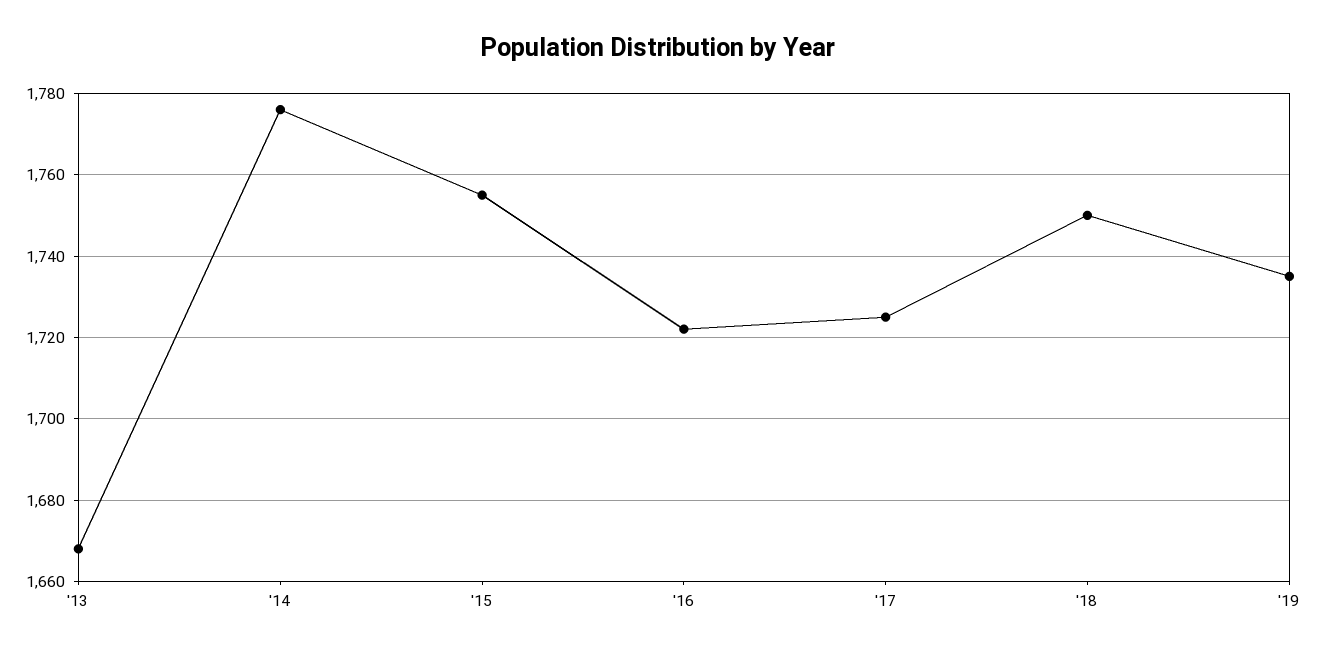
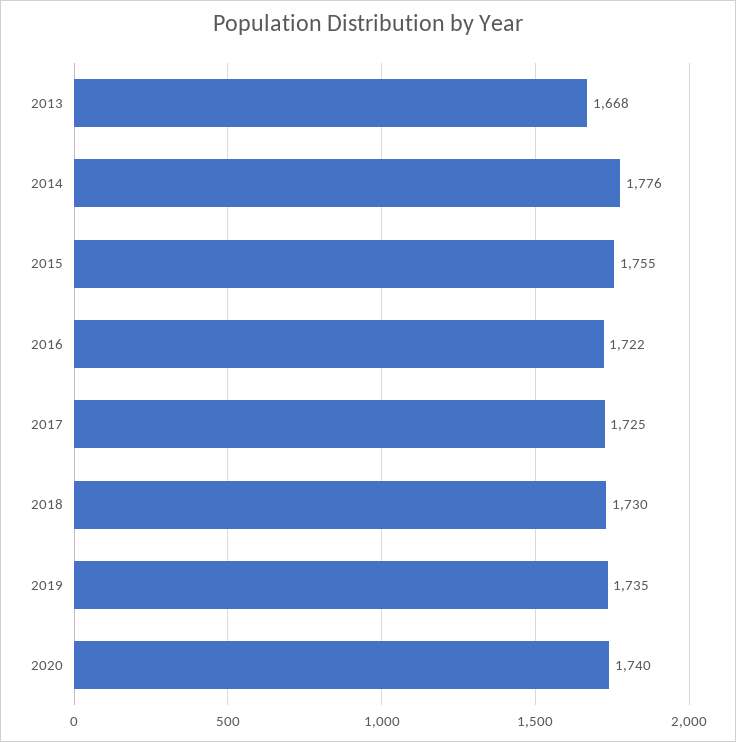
'18: 1750 -> 1730
2020: none -> 1740

